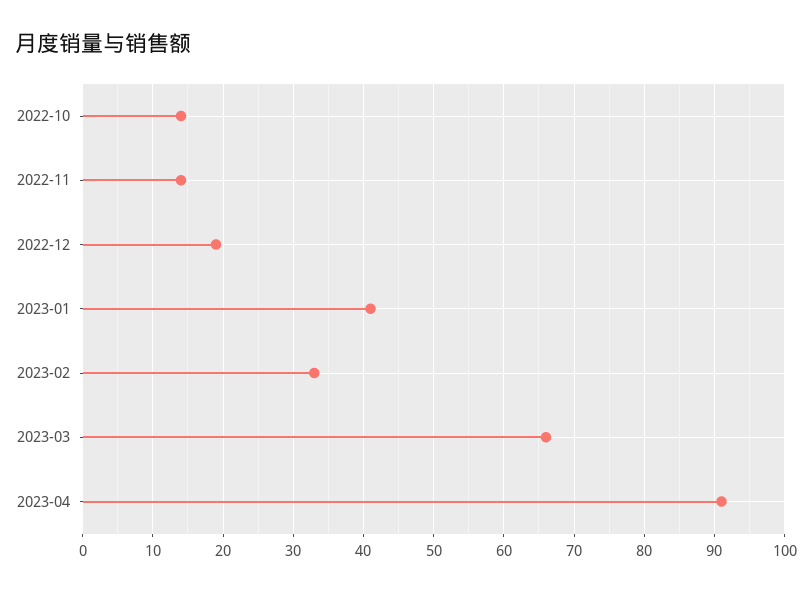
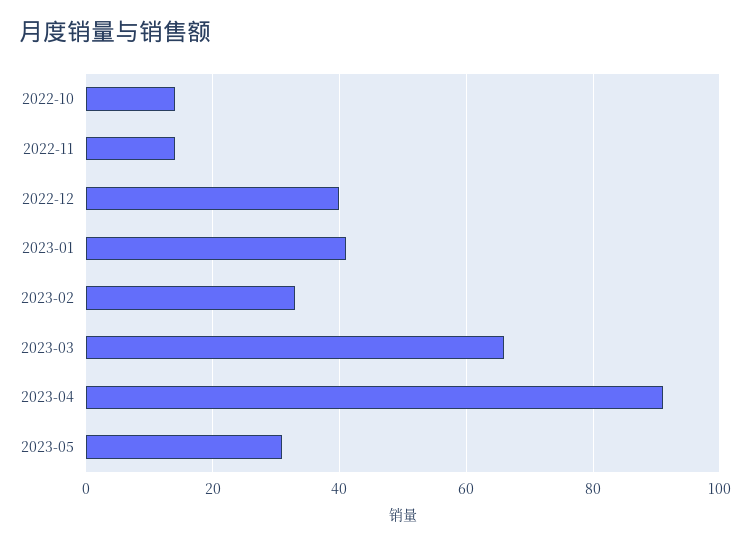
2022-12: 19 -> 40
2023-05: none -> 30

